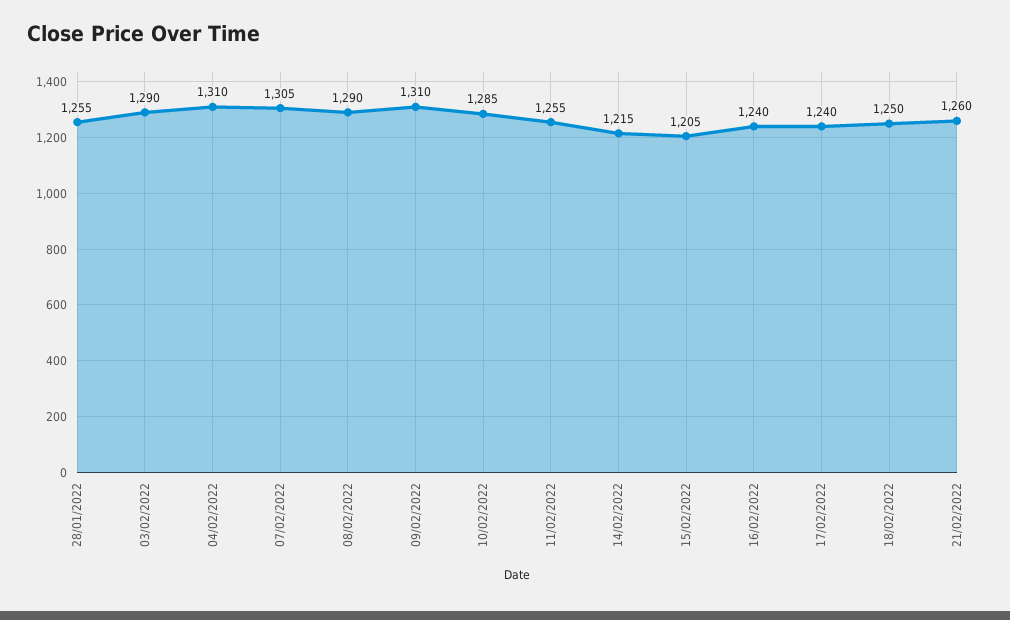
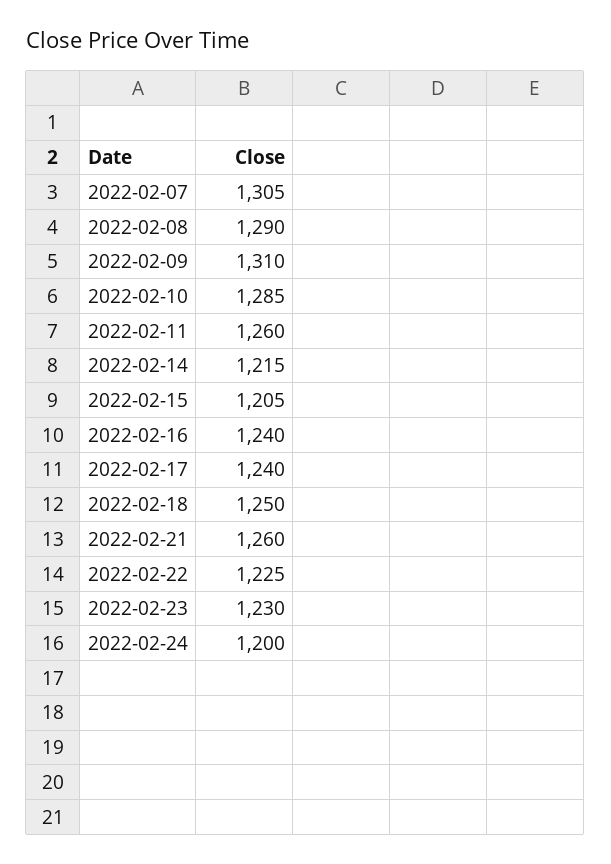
28/01/2022: 1255 -> none
03/02/2022: 1290 -> none
04/02/2022: 1310 -> none
11/02/2022: 1255 -> 1260
2022-02-22: none -> 1225
2022-02-23: none -> 1230
2022-02-24: none -> 1200

